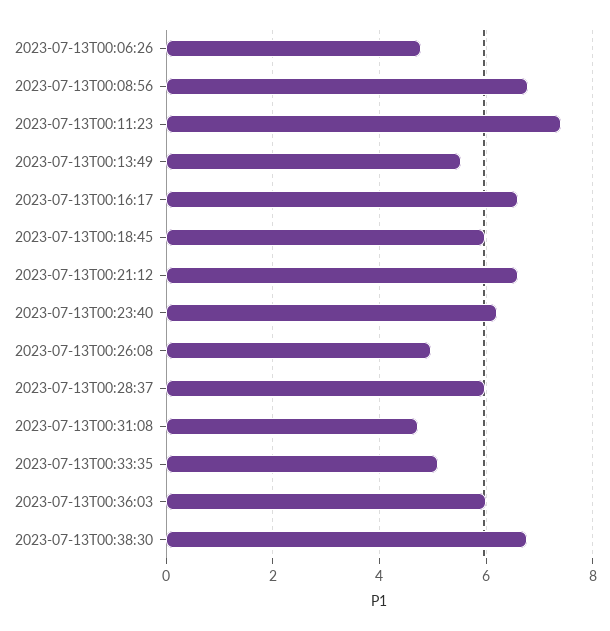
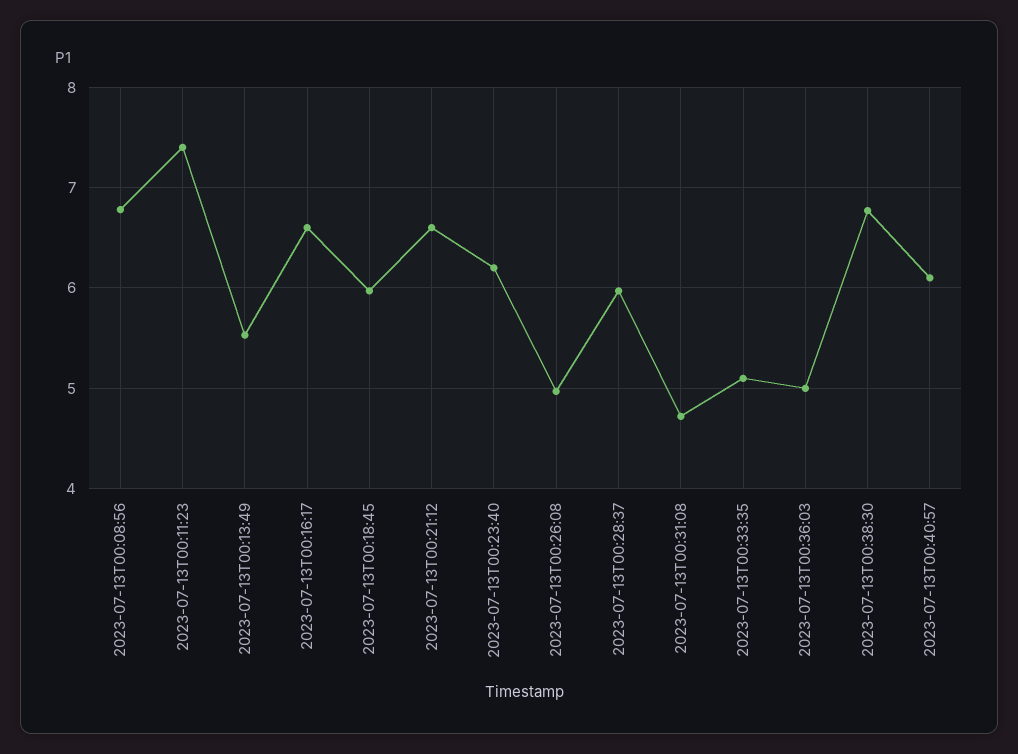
2023-07-13T00:06:26: 4.8 -> none
2023-07-13T00:36:03: 6 -> 5
2023-07-13T00:40:57: none -> 6.1

